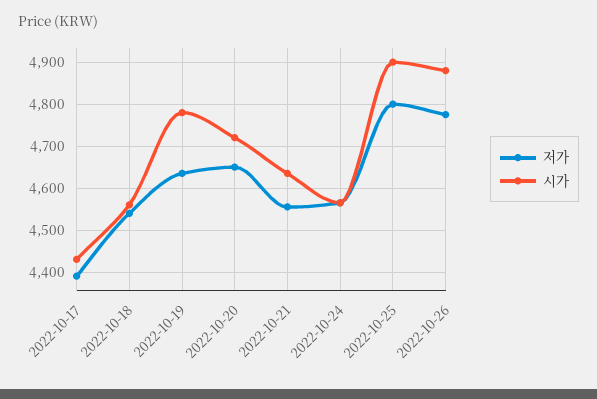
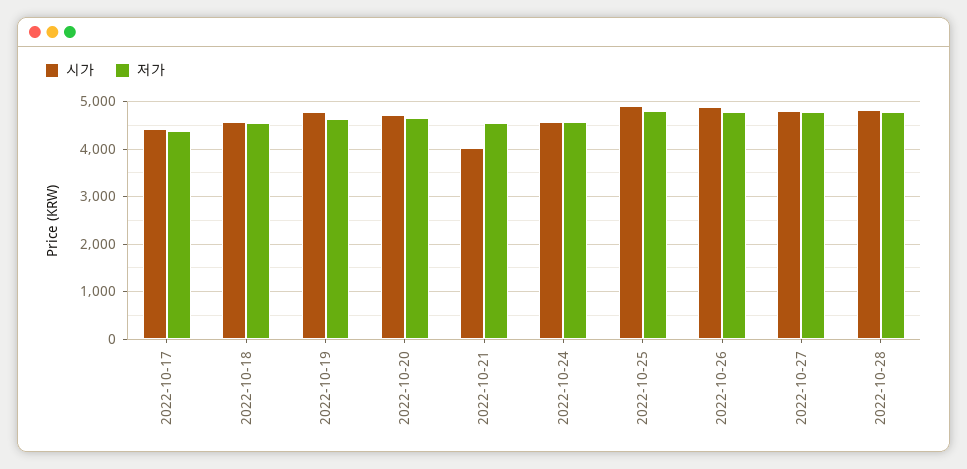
시가, 2022-10-21: 4640 -> 4000
시가, 2022-10-27: none -> 4800
저가, 2022-10-27: none -> 4800
시가, 2022-10-28: none -> 4800
저가, 2022-10-28: none -> 4800

